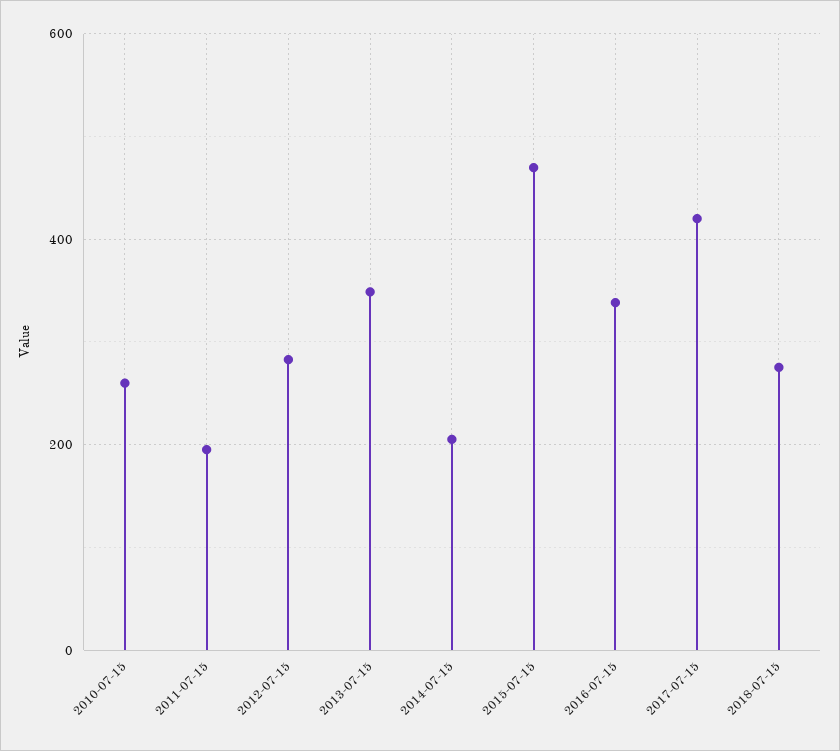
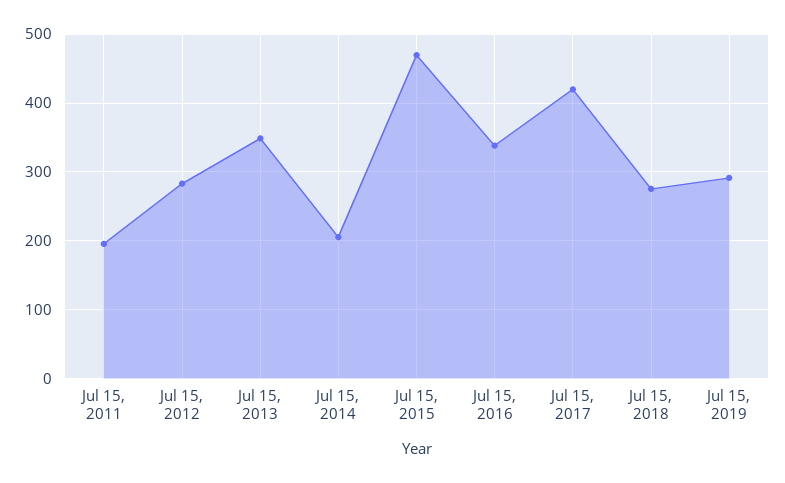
2010-07-15: 260 -> none
Jul 15, 2019: none -> 290

